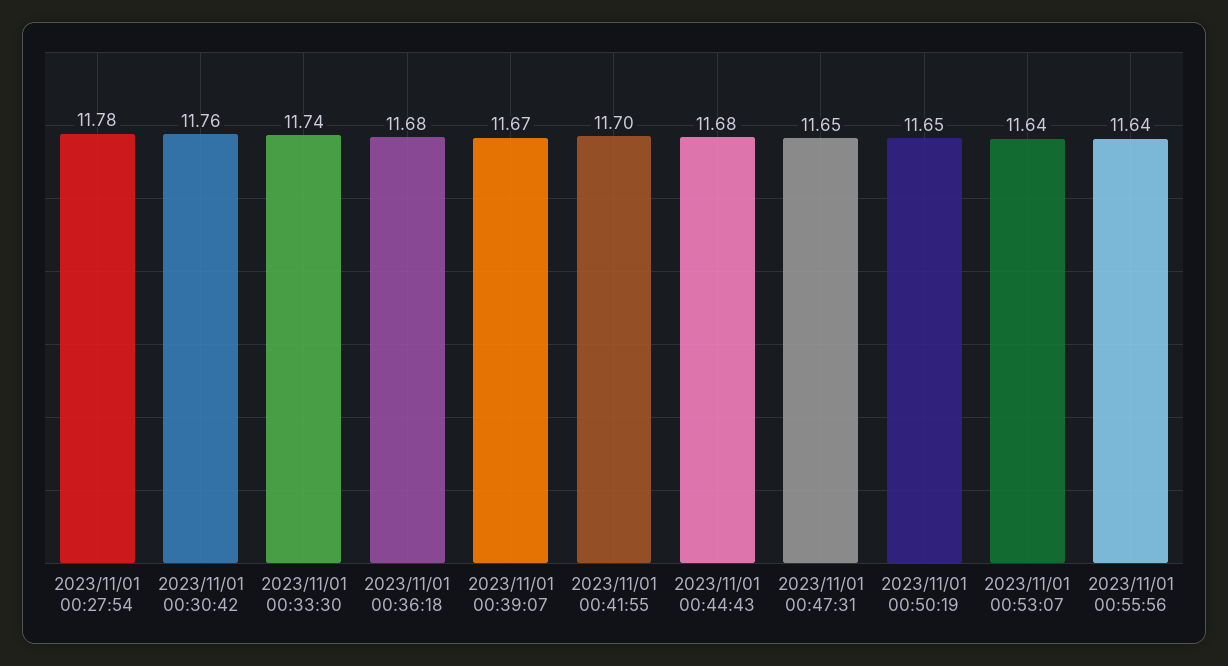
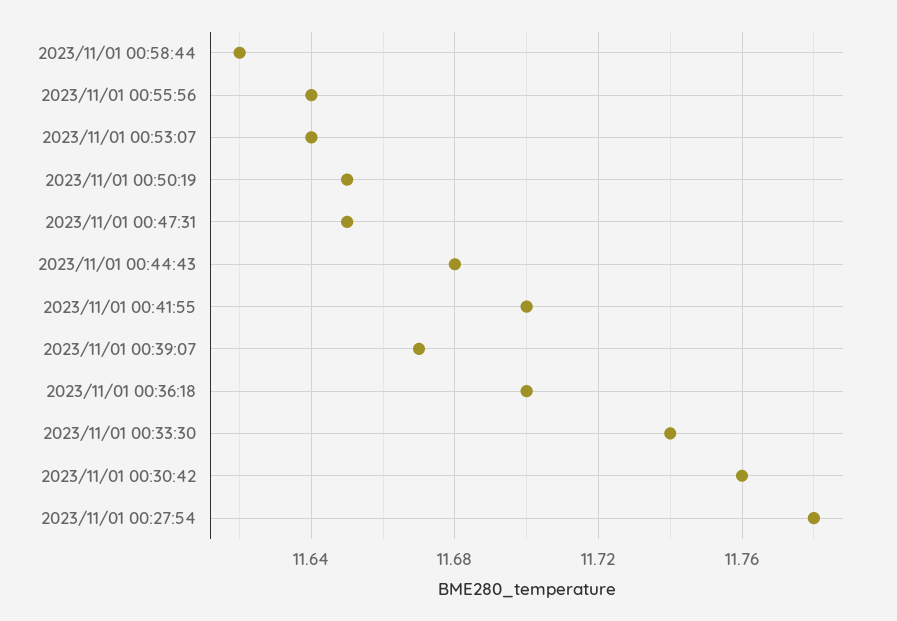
2023/11/01 00:36:18: 11.68 -> 11.7
2023/11/01 00:58:44: none -> 11.62

